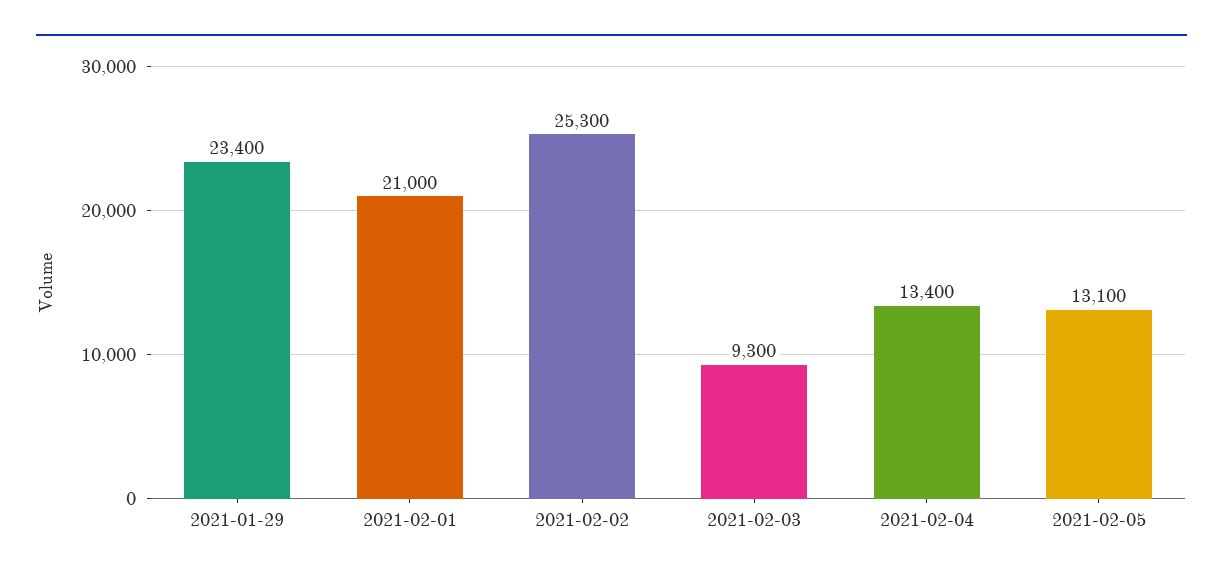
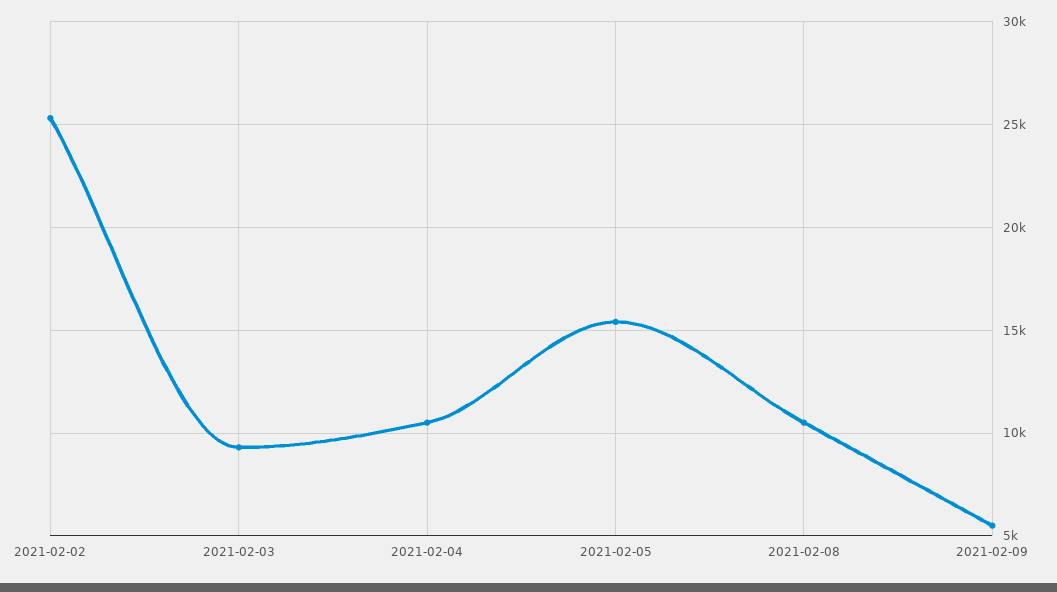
2021-01-29: 23400 -> none
2021-02-01: 21000 -> none
2021-02-04: 13400 -> 10500
2021-02-05: 13100 -> 15500
2021-02-08: none -> 10500
2021-02-09: none -> 5500

